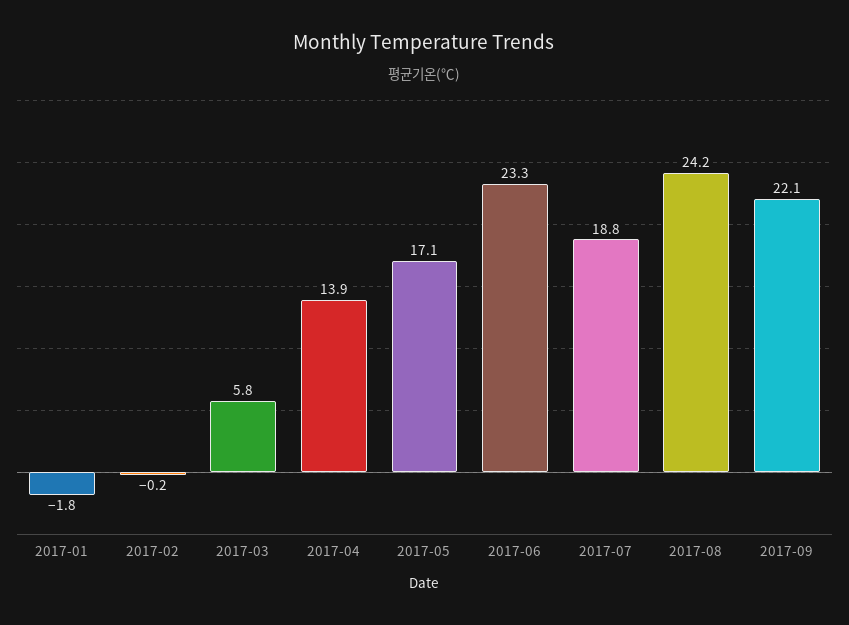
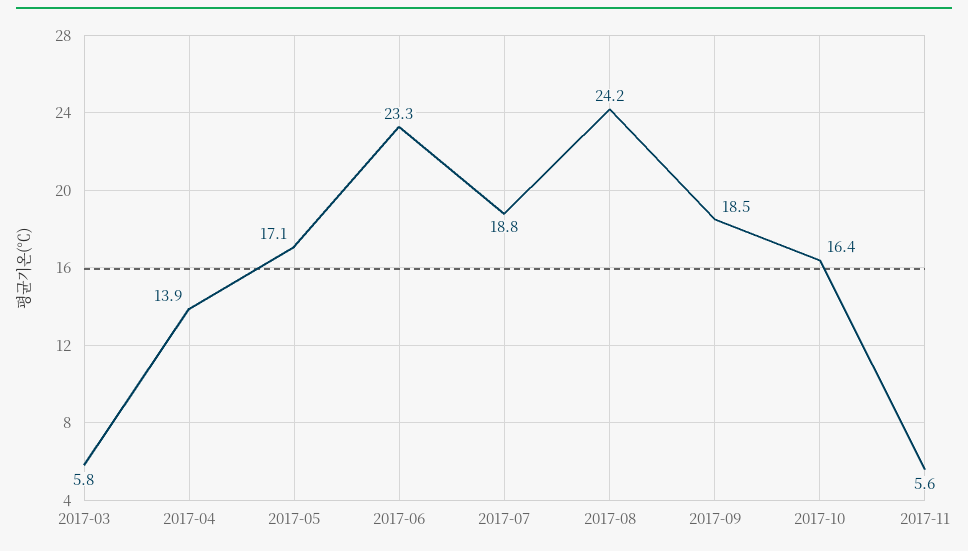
2017-01: -1.8 -> none
2017-02: -0.2 -> none
2017-09: 22.1 -> 18.5
2017-10: none -> 16.4
2017-11: none -> 5.6

